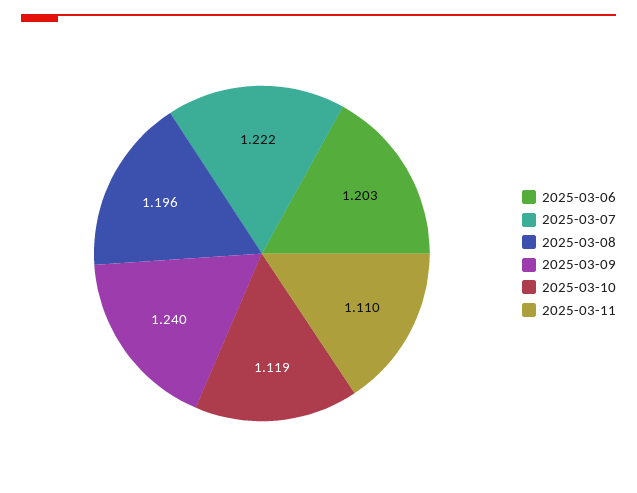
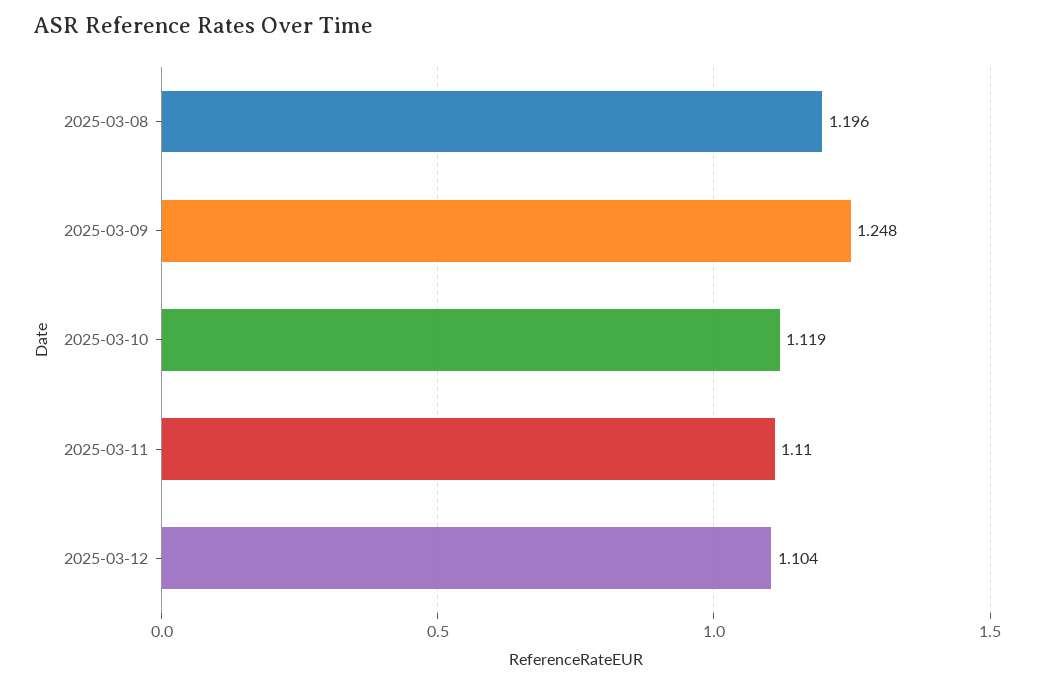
2025-03-06: 1.203 -> none
2025-03-07: 1.222 -> none
2025-03-09: 1.24 -> 1.248
2025-03-12: none -> 1.104

